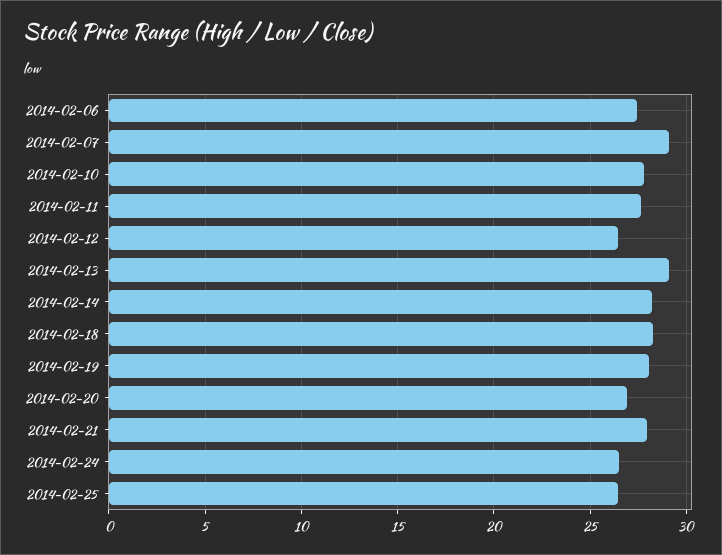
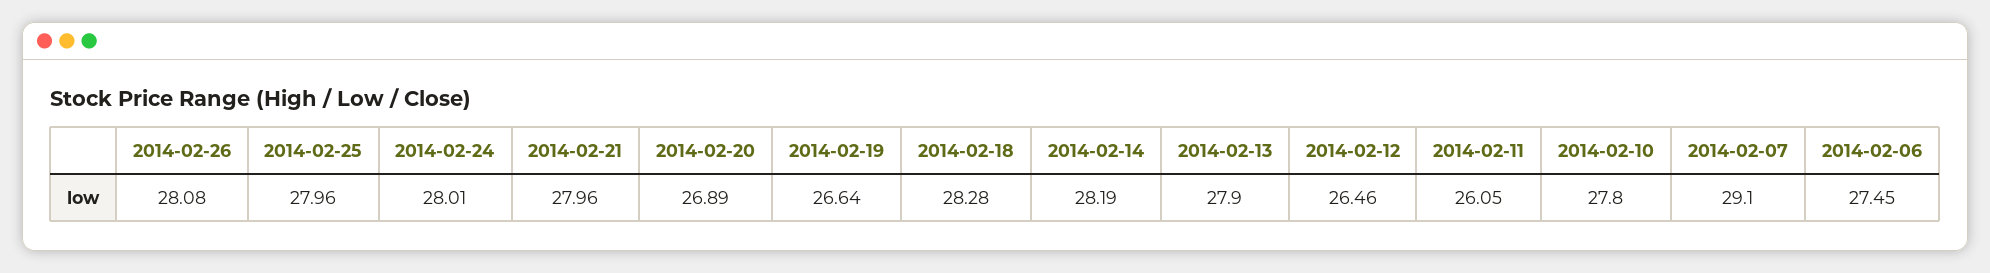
2014-02-11: 27.5 -> 26.05
2014-02-13: 29 -> 27.9
2014-02-19: 28 -> 26.64
2014-02-24: 26.5 -> 28.01
2014-02-25: 26.5 -> 27.96
2014-02-26: none -> 28.08

